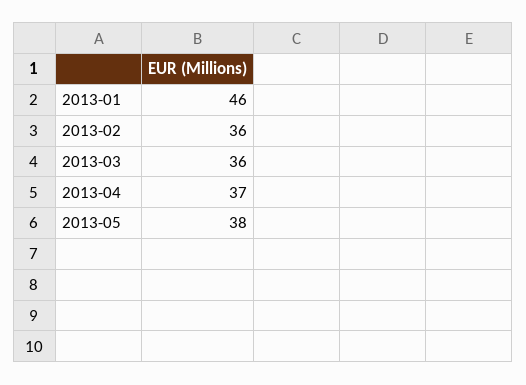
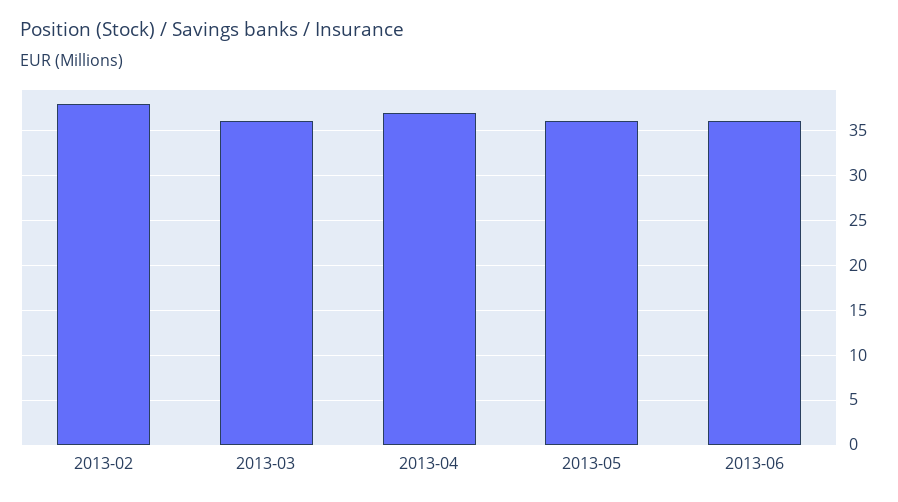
2013-01: 46 -> none
2013-02: 36 -> 38
2013-05: 38 -> 36
2013-06: none -> 36

